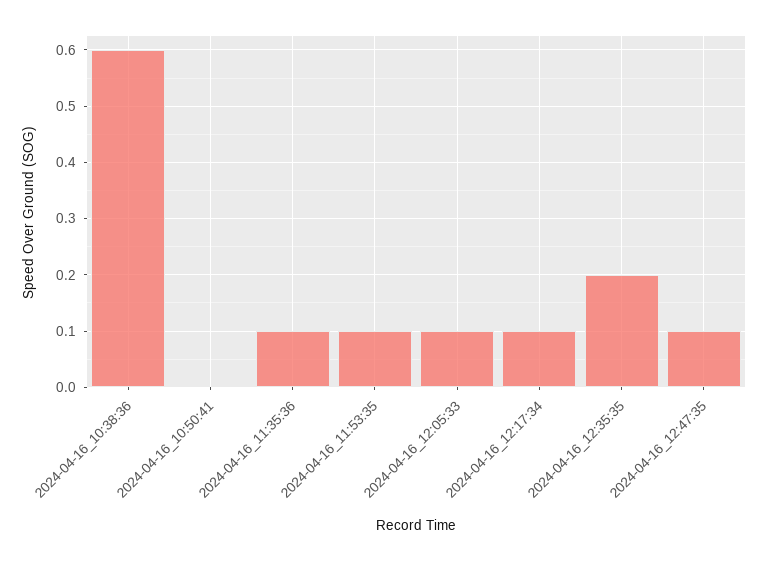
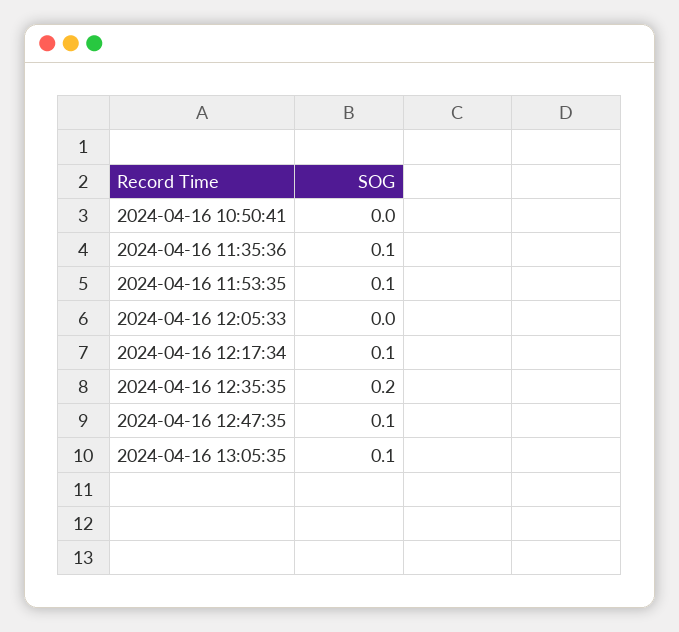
2024-04-16_10:38:36: 0.6 -> none
2024-04-16_12:05:33: 0.1 -> 0
2024-04-16 13:05:35: none -> 0.1

